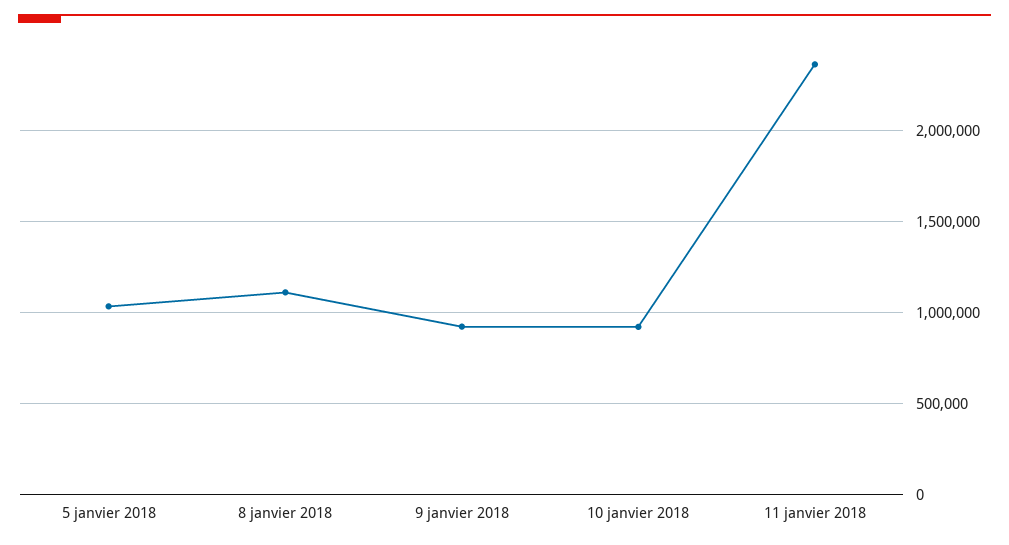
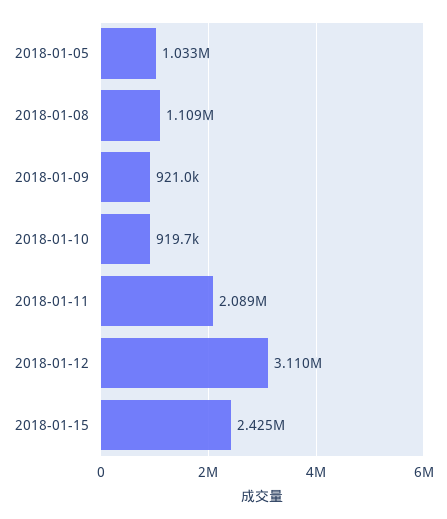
11 janvier 2018: 2350000 -> 2089000
2018-01-12: none -> 3110000
2018-01-15: none -> 2425000

